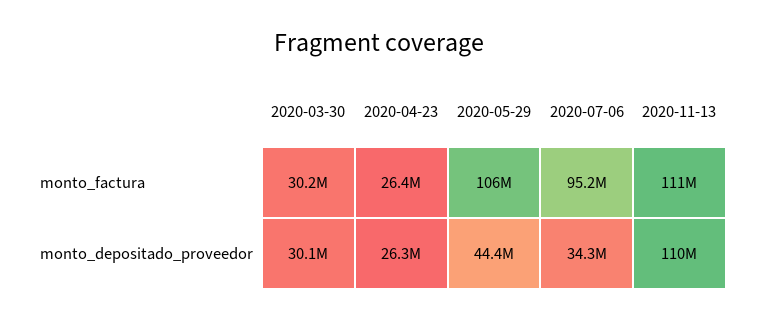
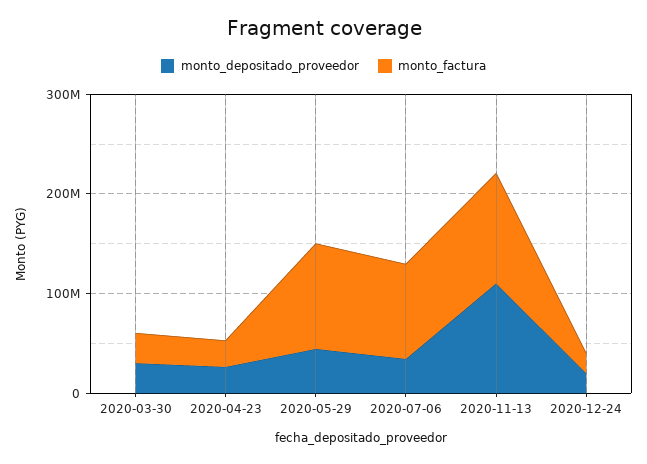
monto_depositado_proveedor, 2020-12-24: none -> 20000000
monto_factura, 2020-12-24: none -> 20000000

